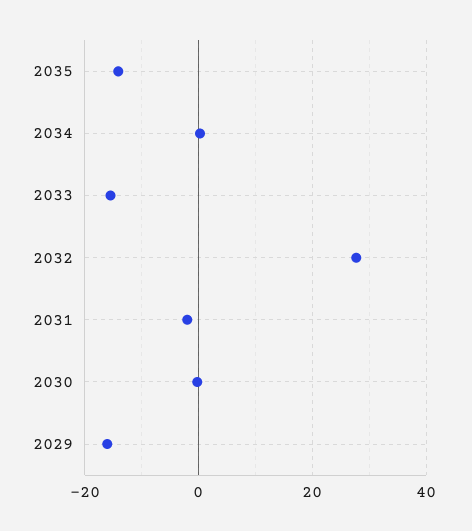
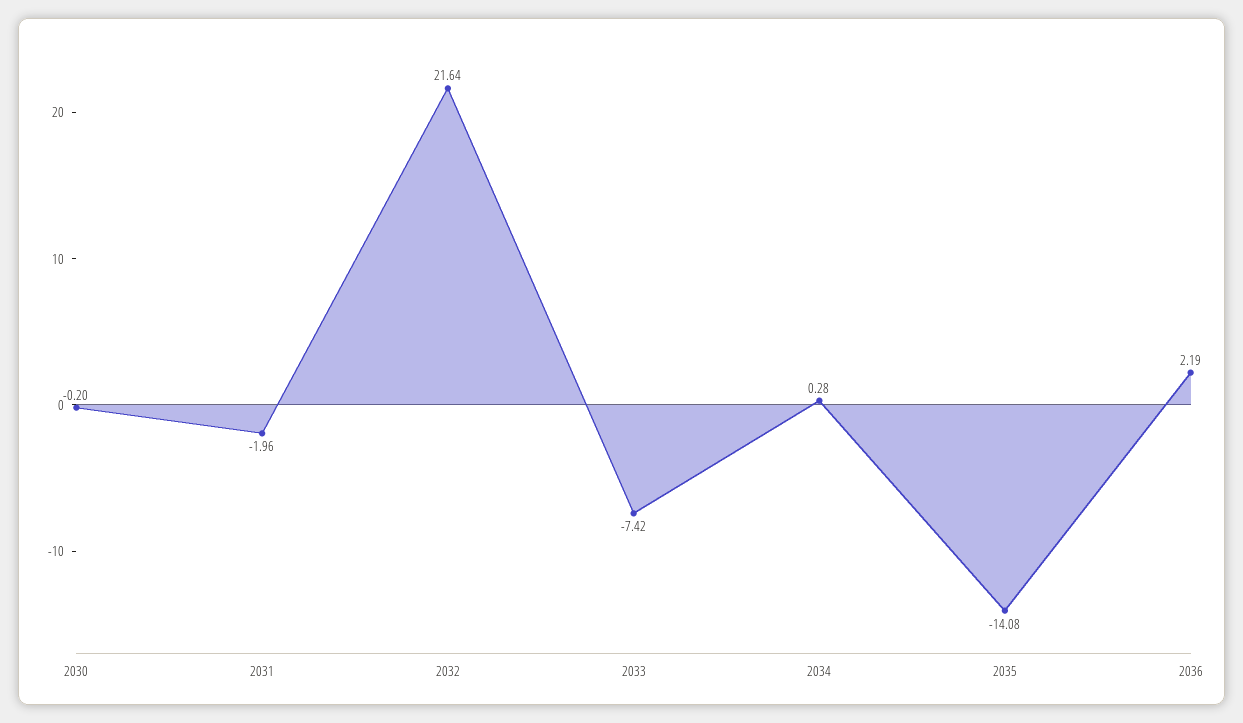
2033: -16 -> -7.42
2032: 28 -> 21.64
2029: -16 -> none
2036: none -> 2.19

